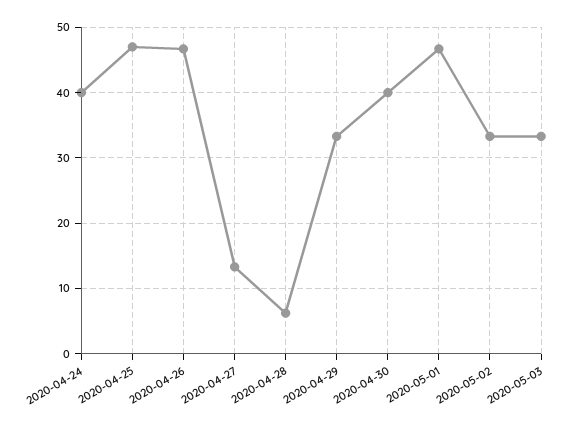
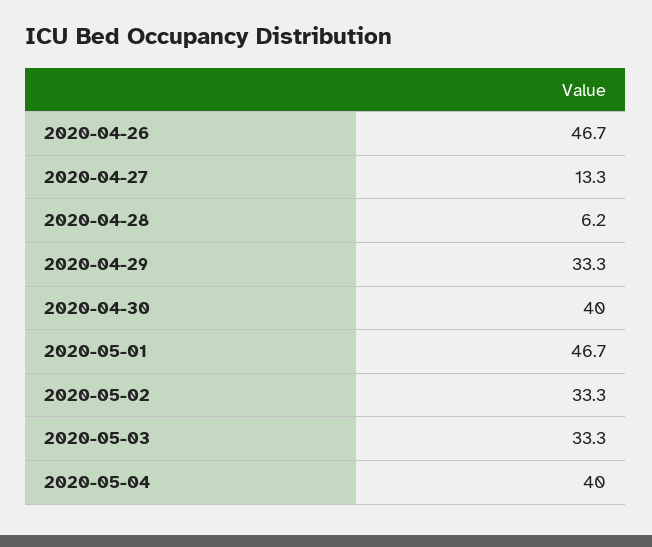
2020-04-24: 40 -> none
2020-04-25: 47 -> none
2020-05-04: none -> 40

